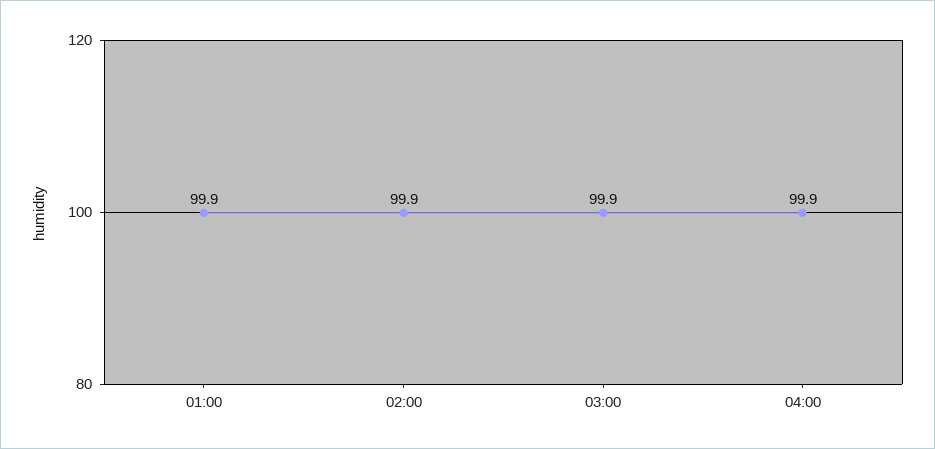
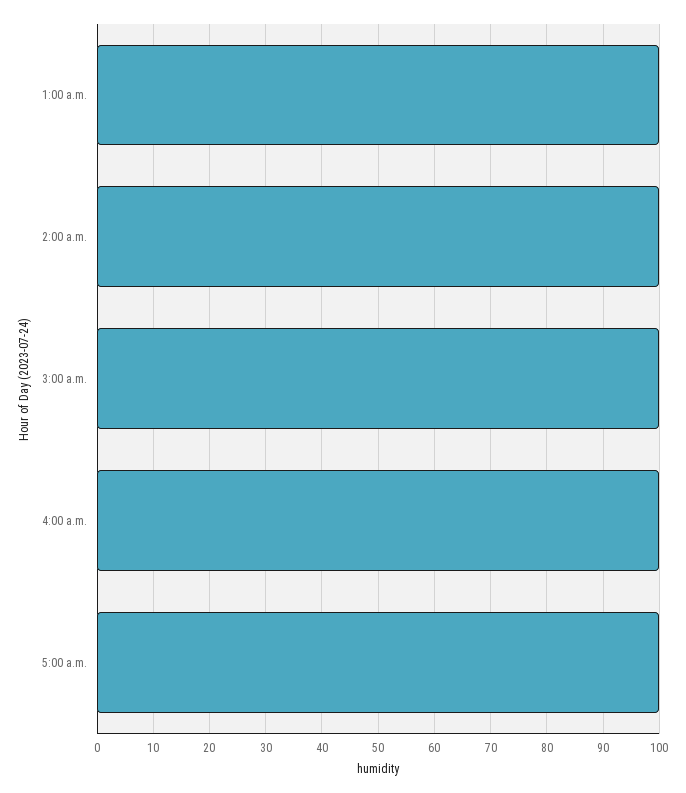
5:00 a.m.: none -> 100

